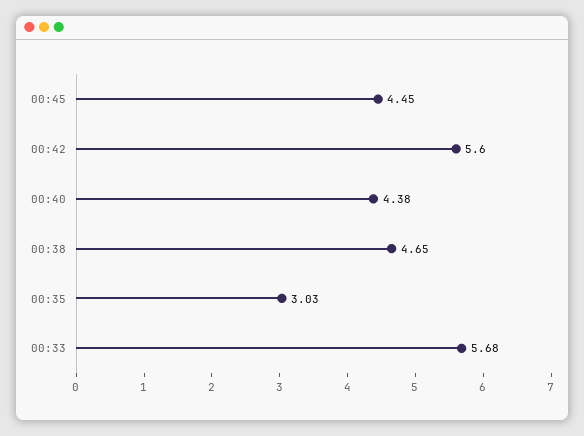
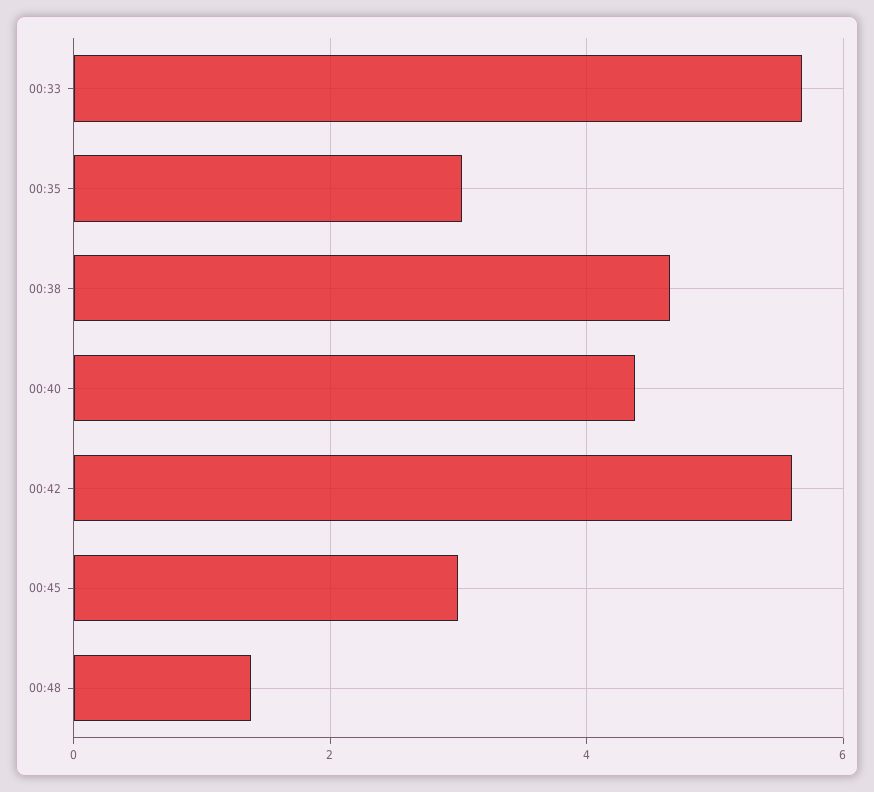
00:45: 4.45 -> 3
00:48: none -> 1.4

